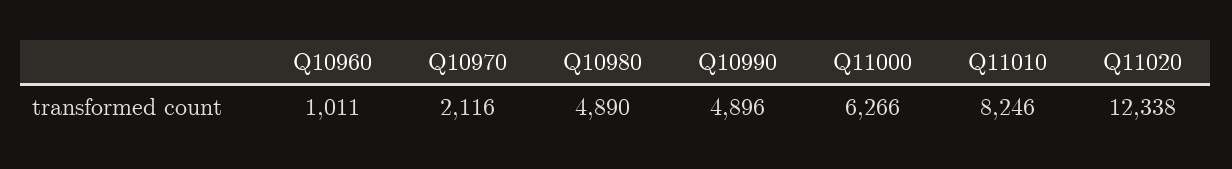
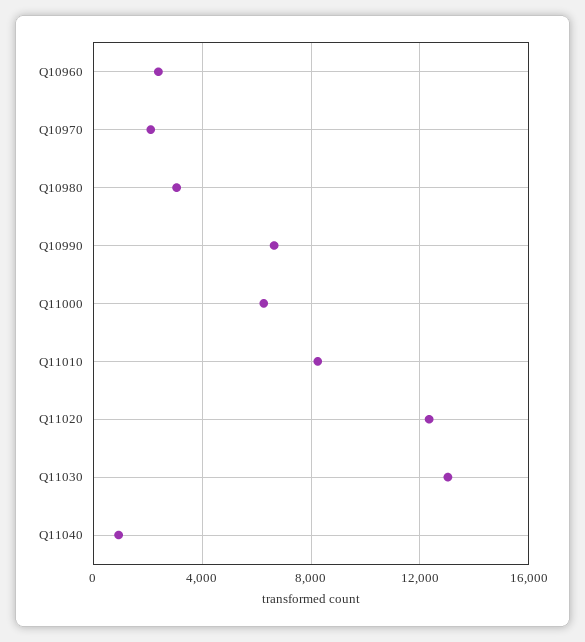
Q10960: 1011 -> 2500
Q10980: 4890 -> 3000
Q10990: 4896 -> 6500
Q11030: none -> 13000
Q11040: none -> 1000

